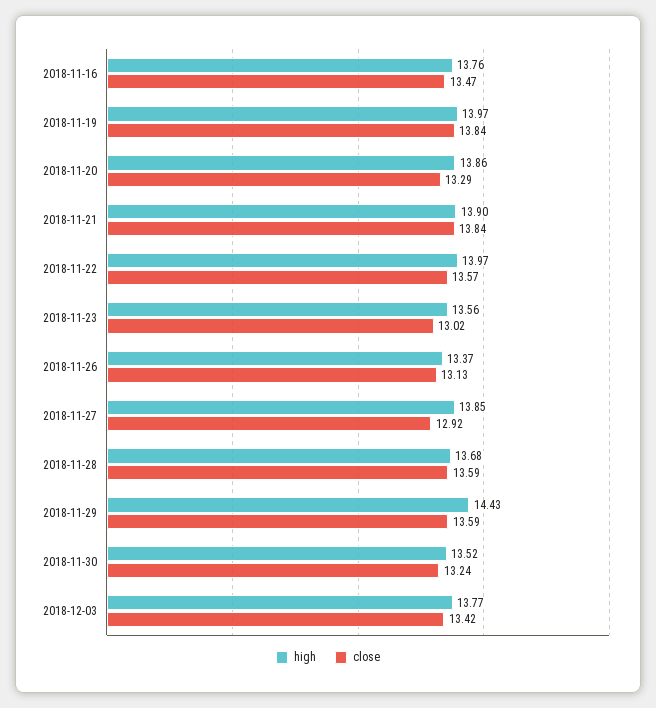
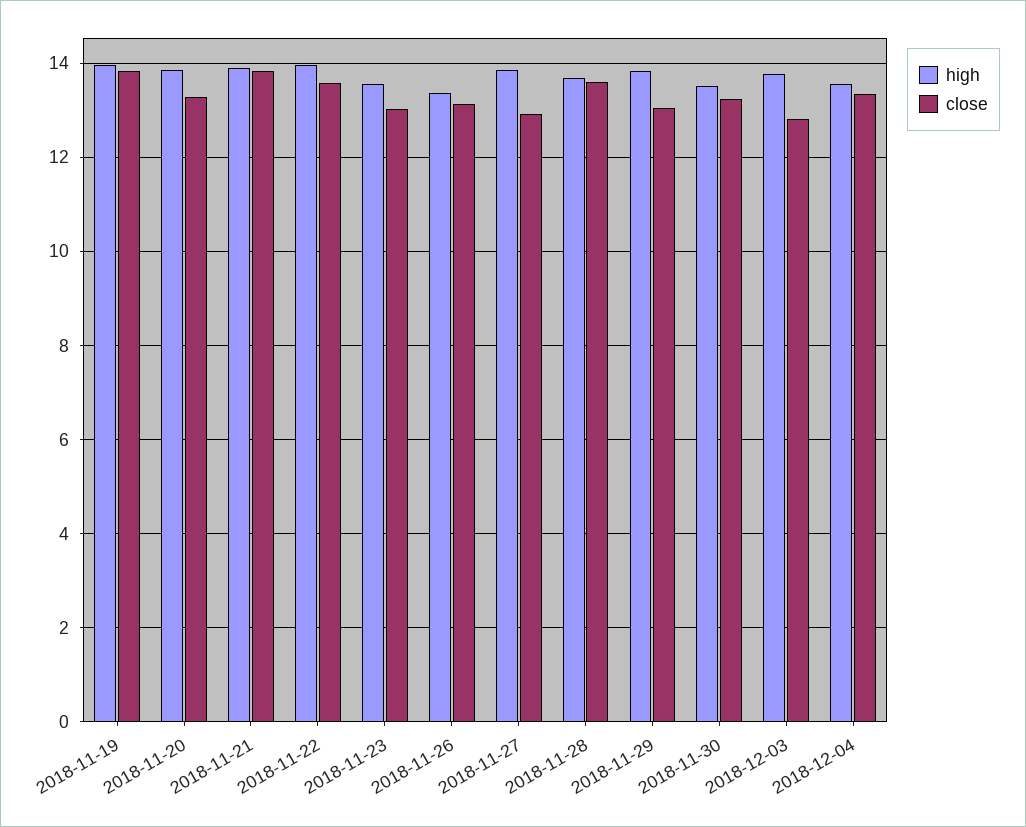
high, 2018-11-16: 13.76 -> none
close, 2018-11-16: 13.47 -> none
high, 2018-11-29: 14.43 -> 13.8
close, 2018-11-29: 13.59 -> 13
close, 2018-12-03: 13.42 -> 12.8
high, 2018-12-04: none -> 13.6
close, 2018-12-04: none -> 13.4

